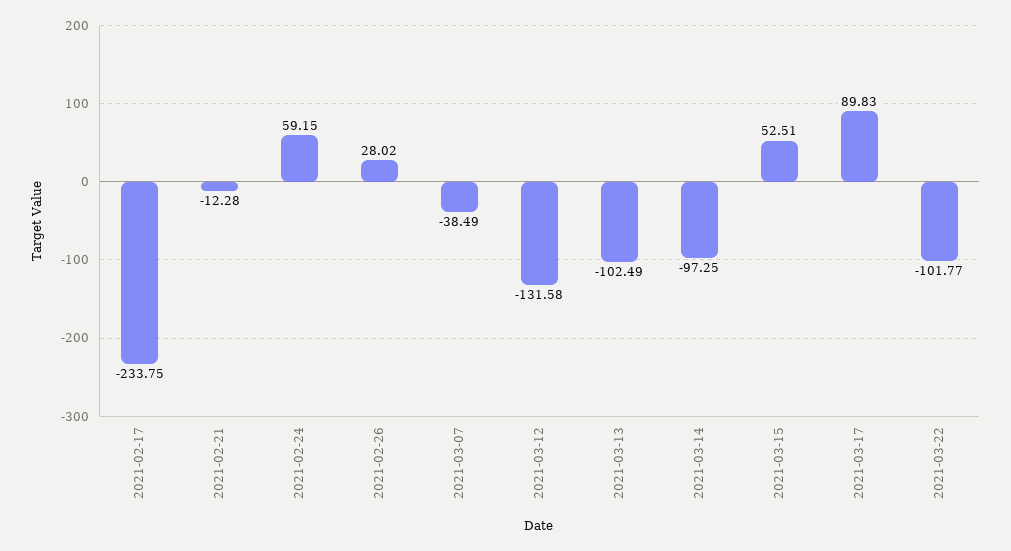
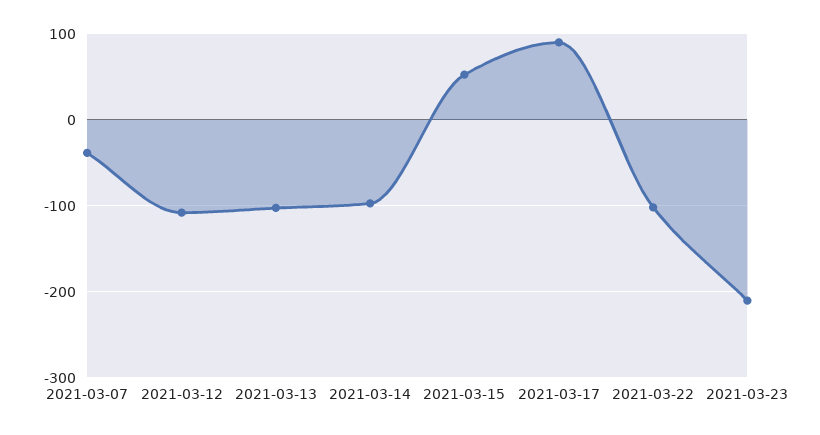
2021-02-17: -233.75 -> none
2021-02-21: -12.28 -> none
2021-02-24: 59.15 -> none
2021-02-26: 28.02 -> none
2021-03-12: -131.58 -> -110
2021-03-23: none -> -210

